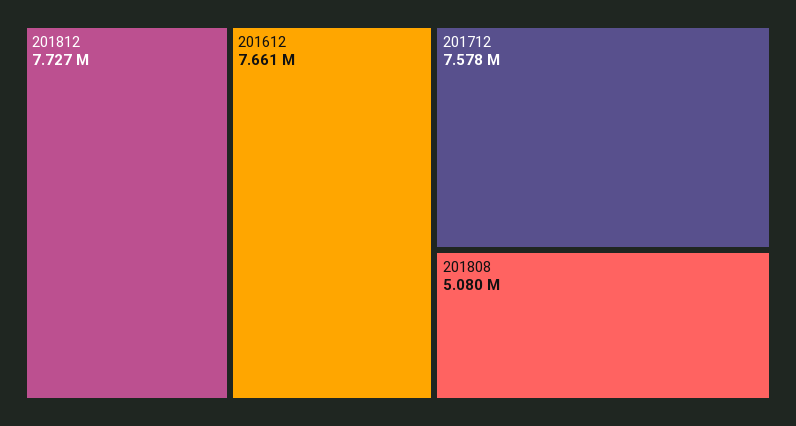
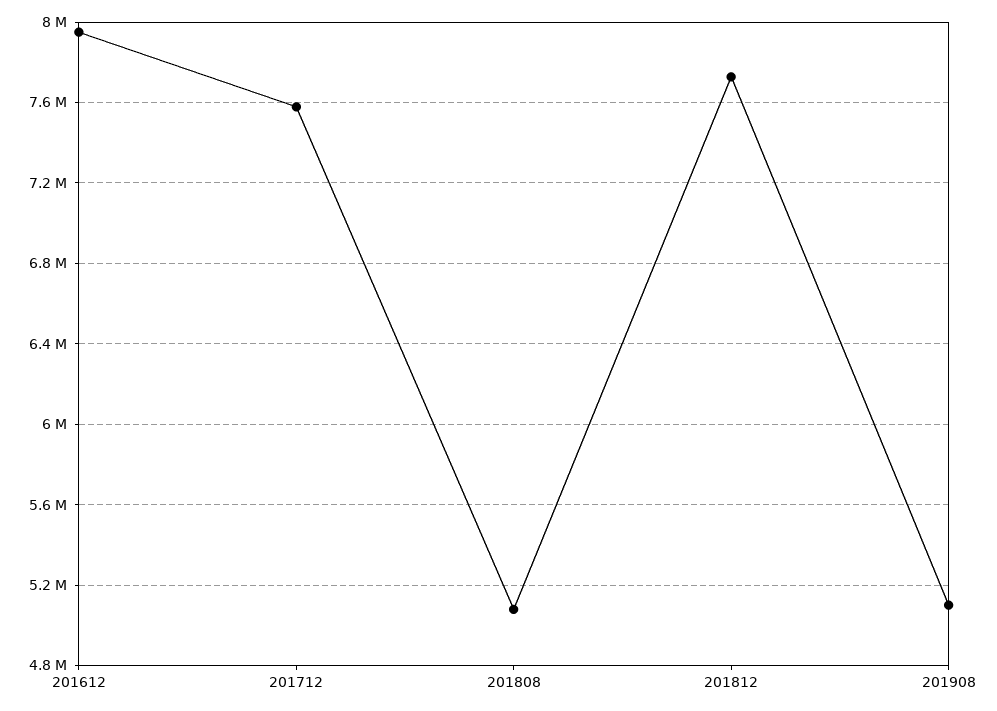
201612: 7661000 -> 7950000
201908: none -> 5100000

